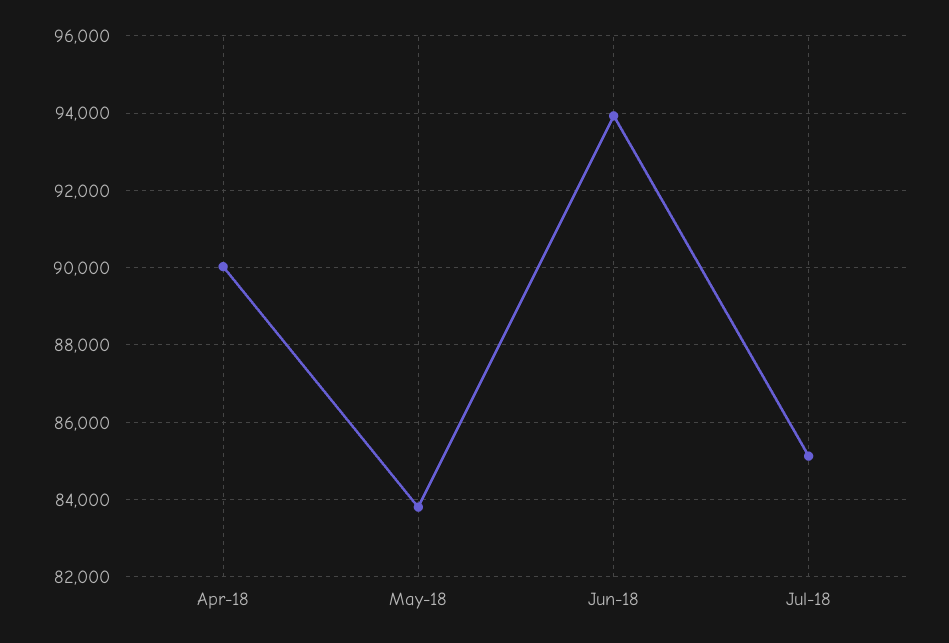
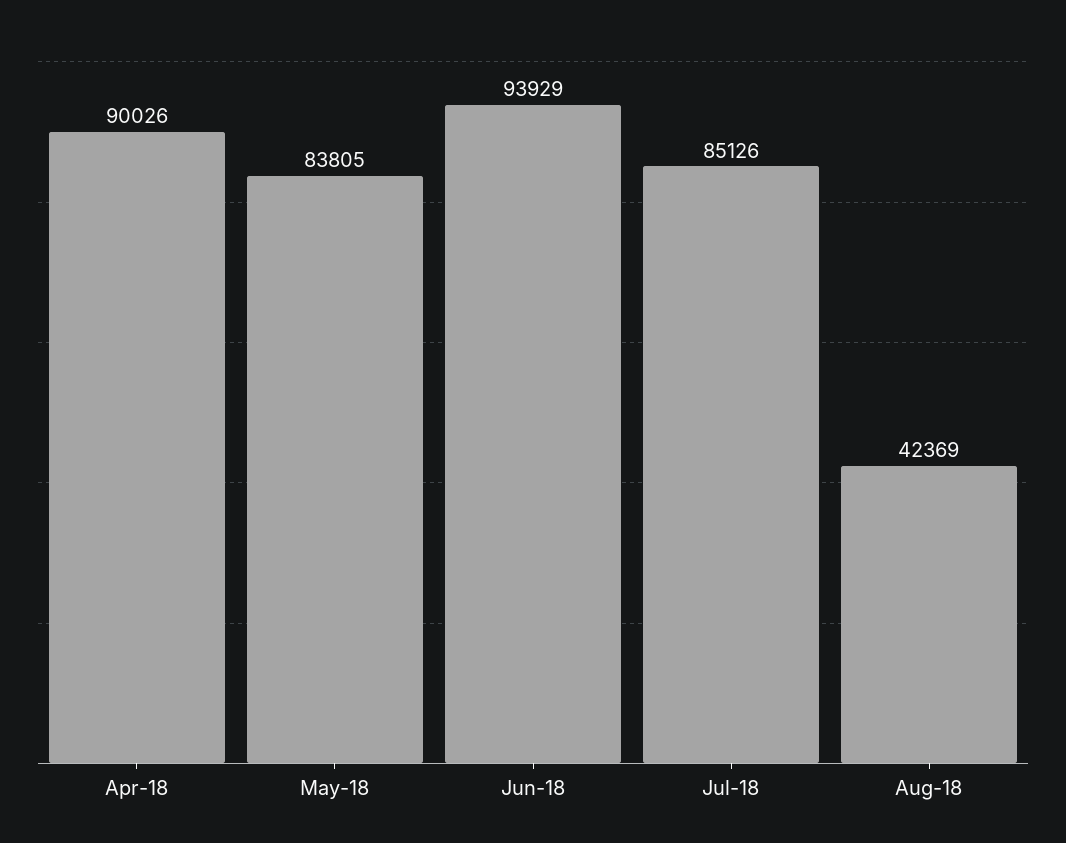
Aug-18: none -> 42369

